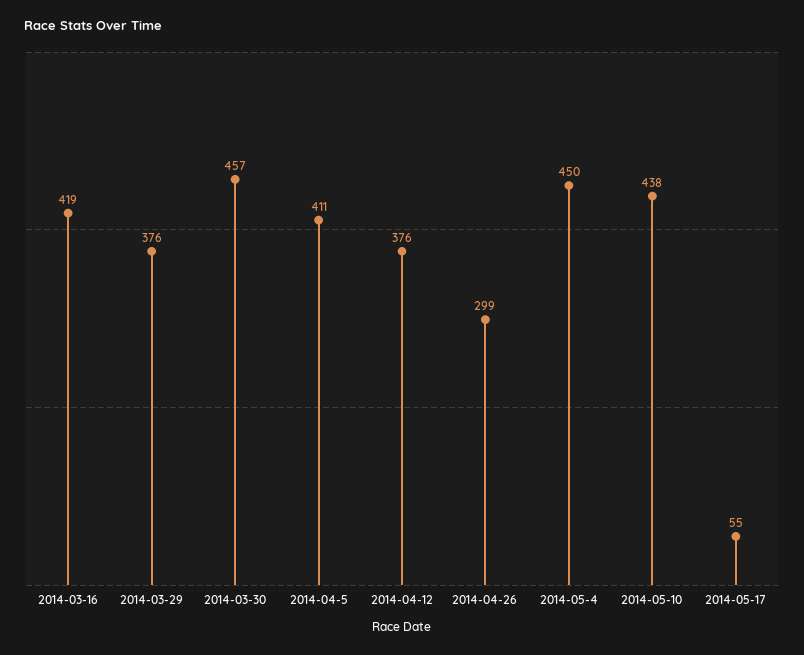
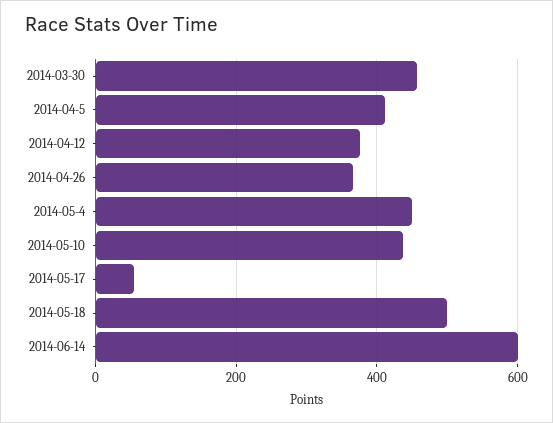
2014-03-16: 419 -> none
2014-03-29: 376 -> none
2014-04-26: 299 -> 360
2014-05-18: none -> 500
2014-06-14: none -> 600

